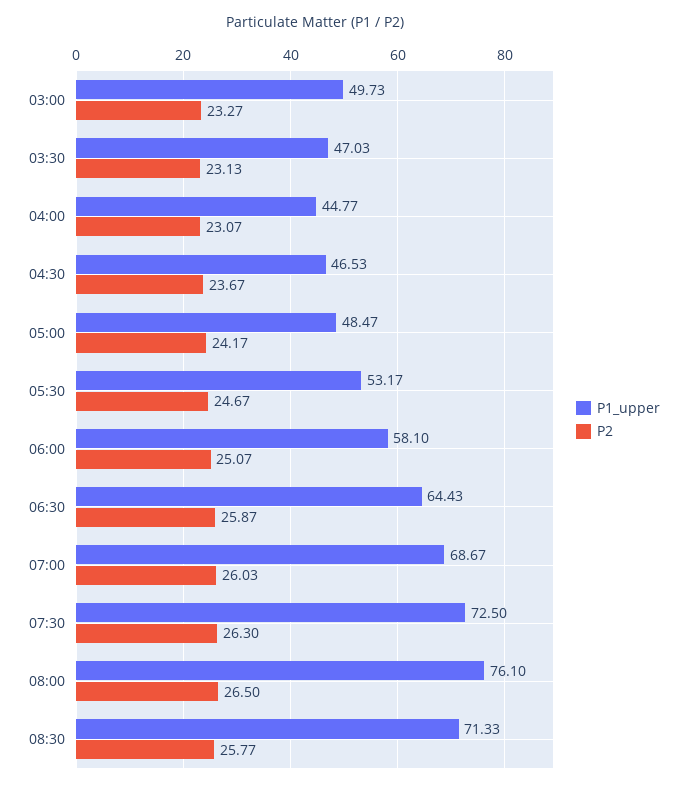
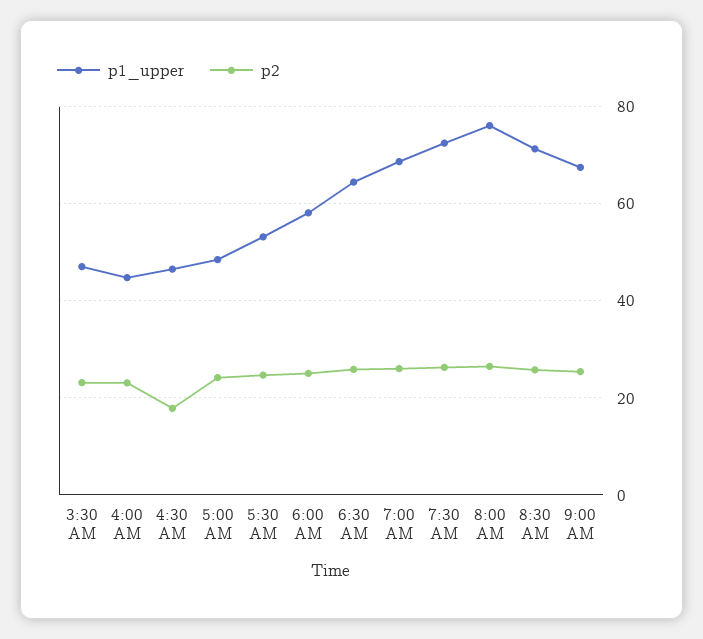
P1_upper, 03:00: 49.73 -> none
P2, 03:00: 23.27 -> none
P2, 04:30: 23.67 -> 18
P1_upper, 9:00 AM: none -> 68
P2, 9:00 AM: none -> 26

